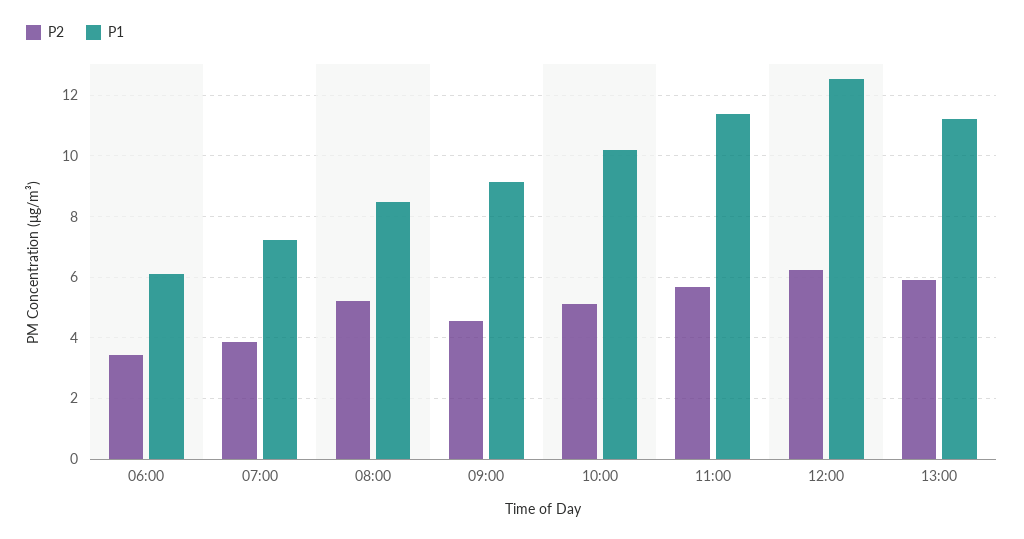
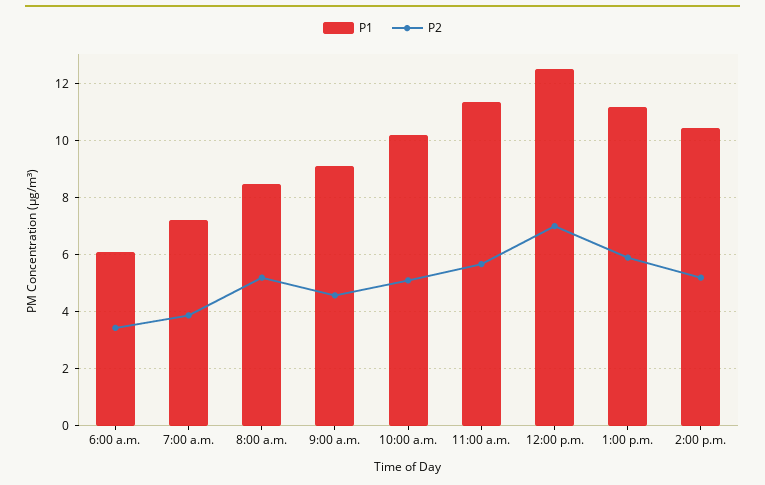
P2, 12:00: 6.2 -> 7
P1, 2:00 p.m.: none -> 10.5
P2, 2:00 p.m.: none -> 5.25

